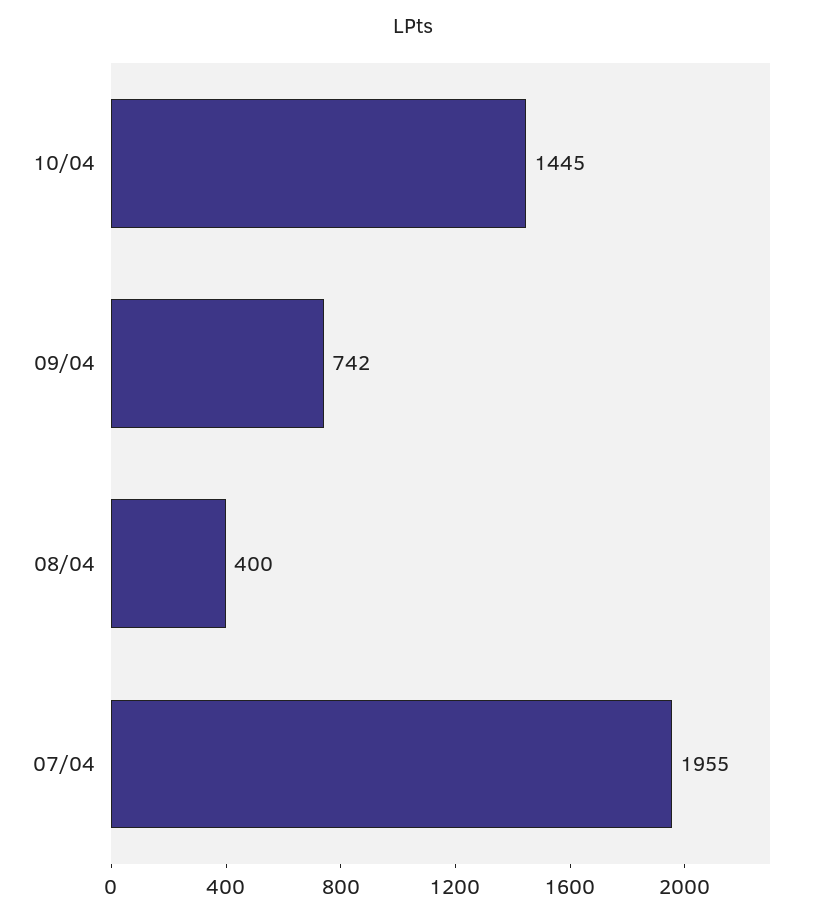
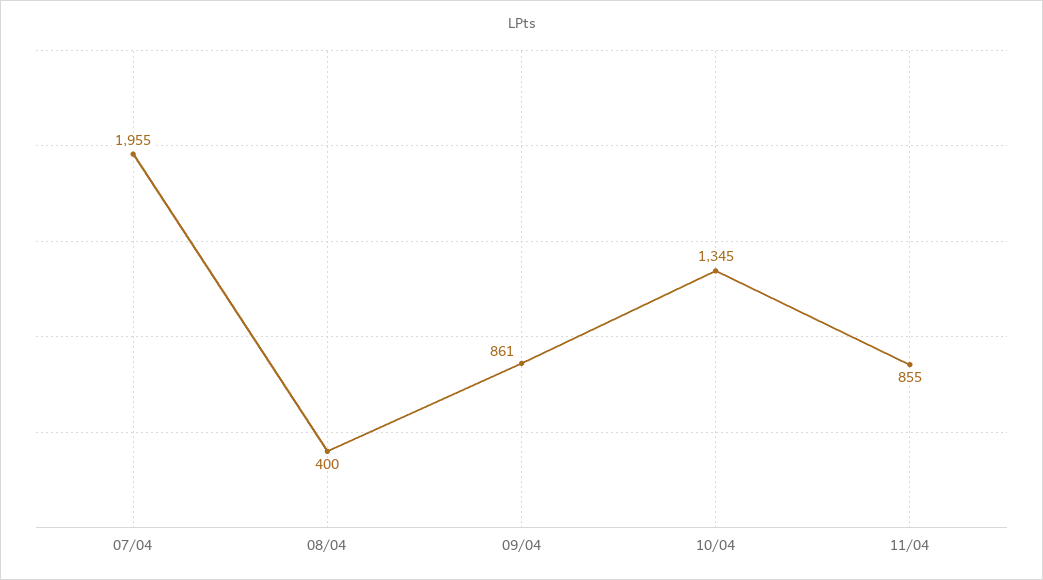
10/04: 1445 -> 1345
09/04: 742 -> 861
11/04: none -> 855

